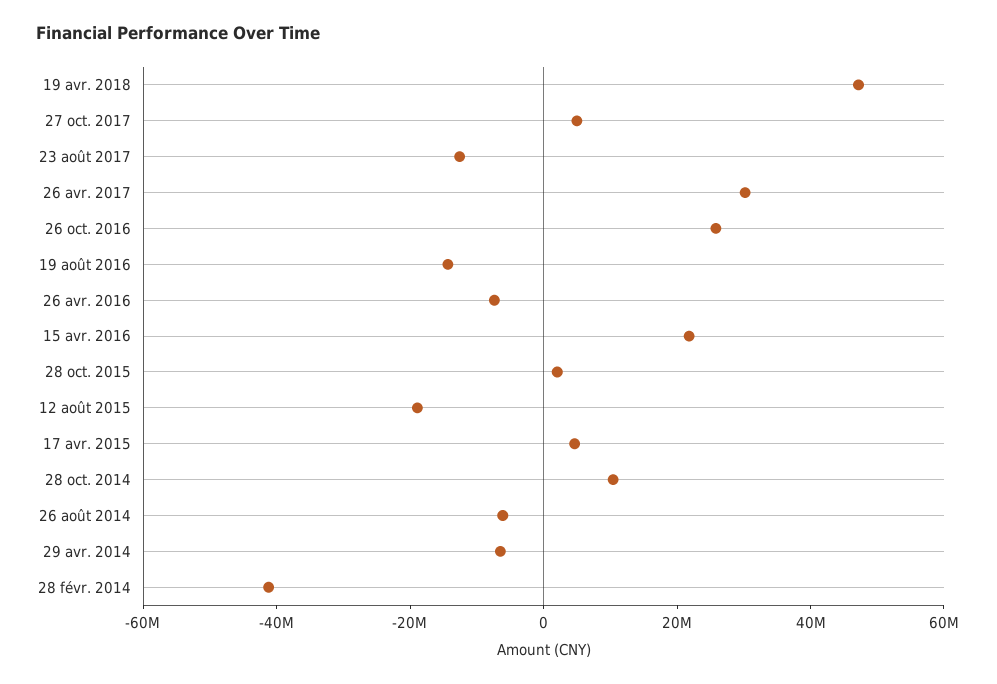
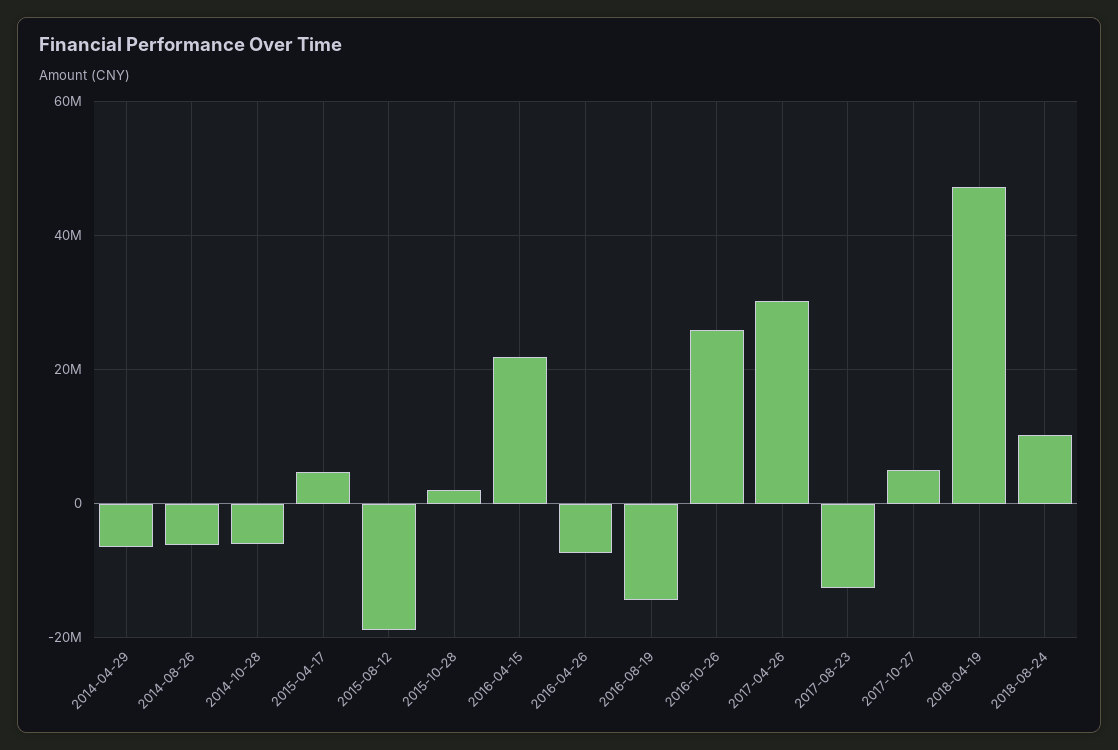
28 oct. 2014: 10000000 -> -6000000
28 févr. 2014: -40000000 -> none
2018-08-24: none -> 10000000

